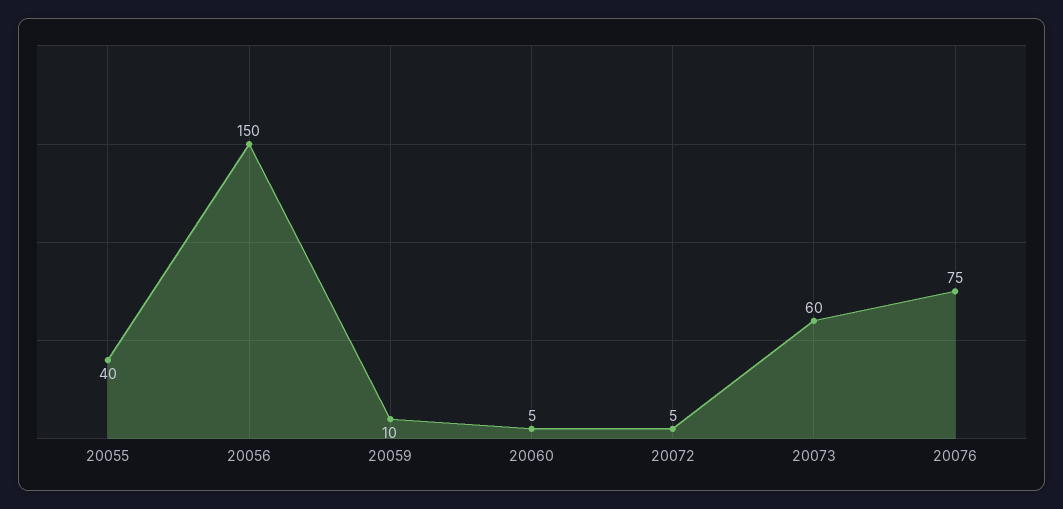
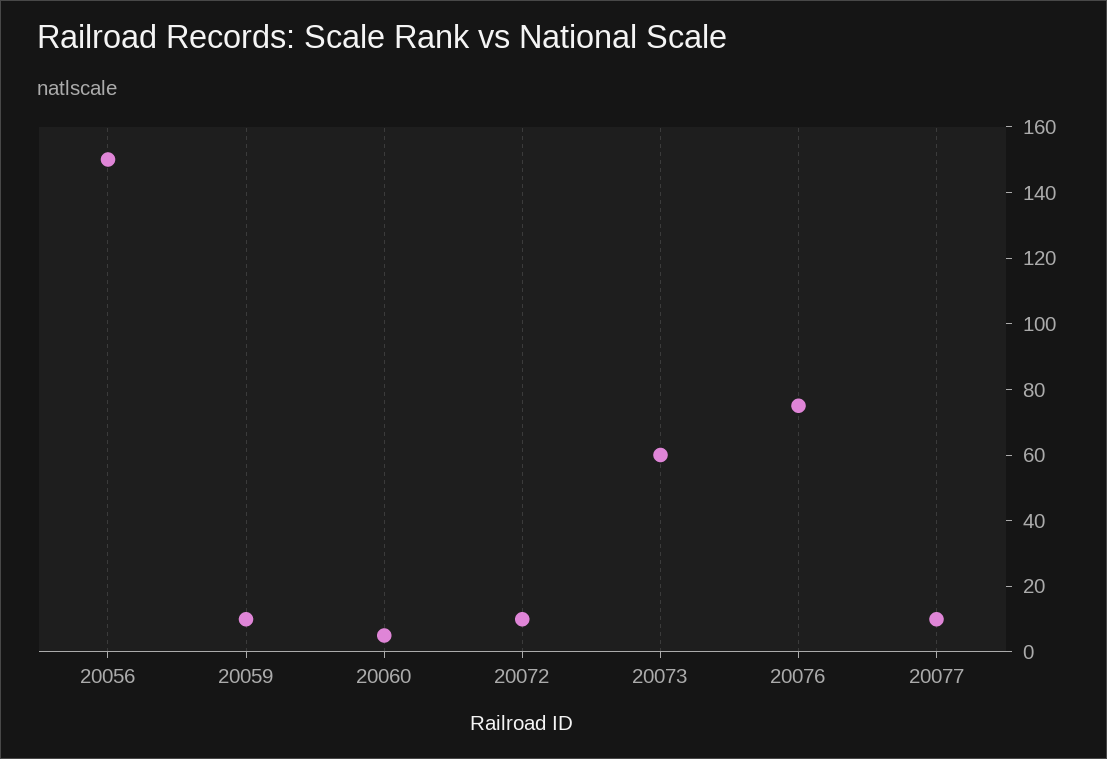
20055: 40 -> none
20072: 5 -> 10
20077: none -> 10

